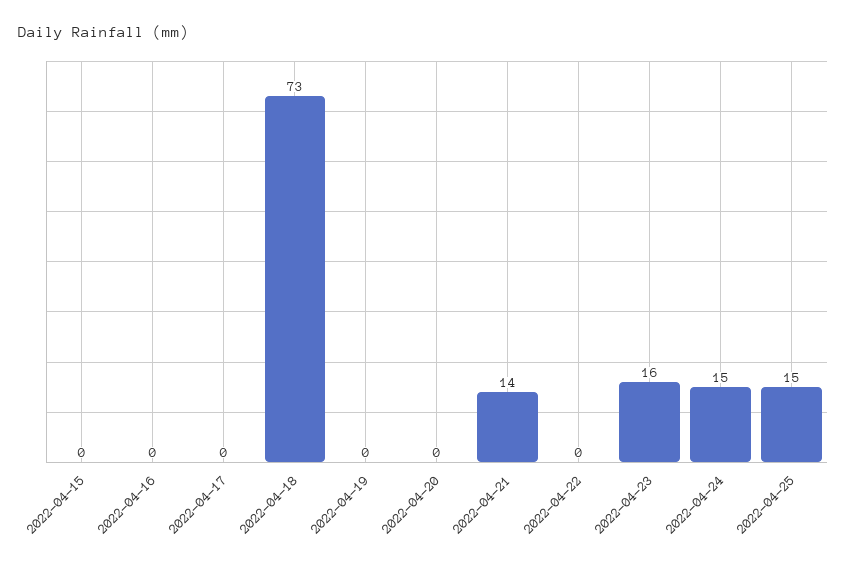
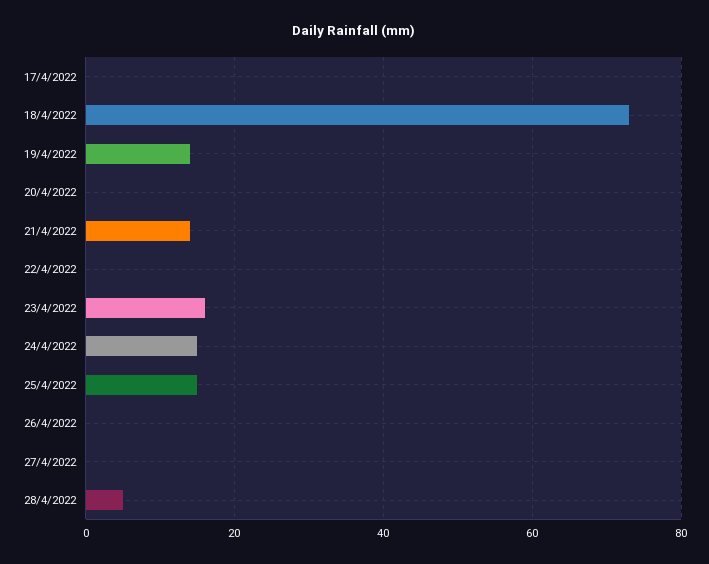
2022-04-15: 0 -> none
2022-04-16: 0 -> none
2022-04-19: 0 -> 15
26/4/2022: none -> 0
27/4/2022: none -> 0
28/4/2022: none -> 5

